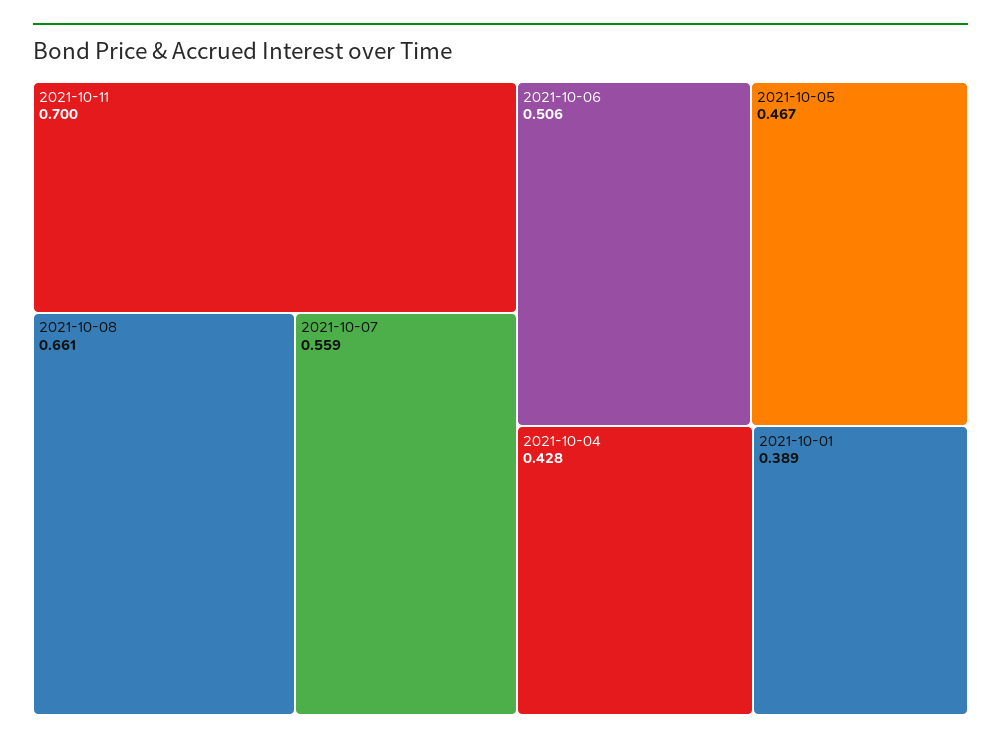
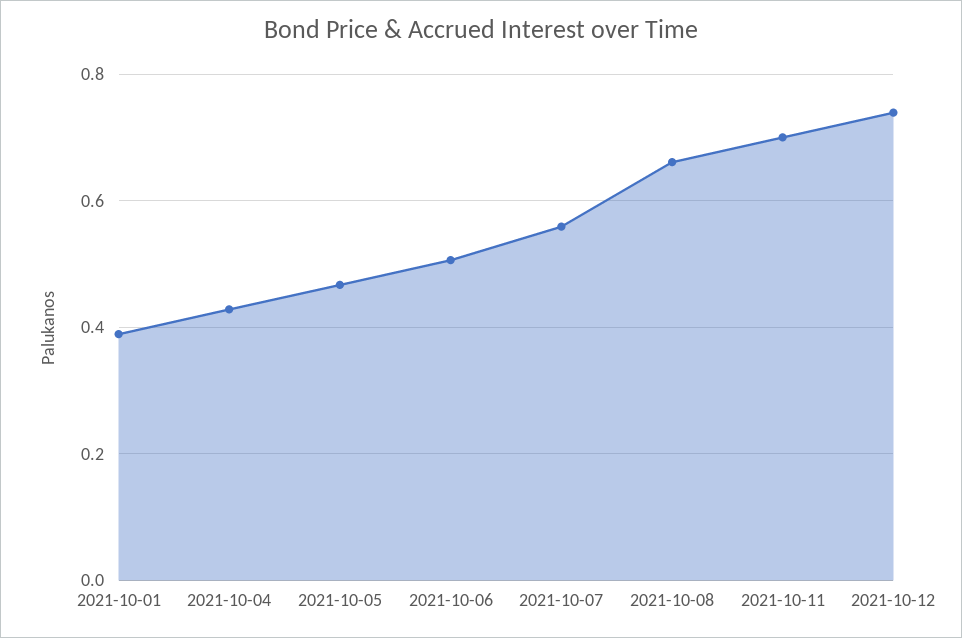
2021-10-12: none -> 0.74

